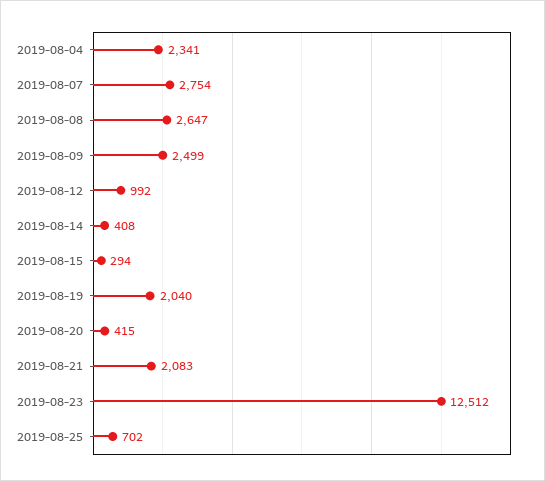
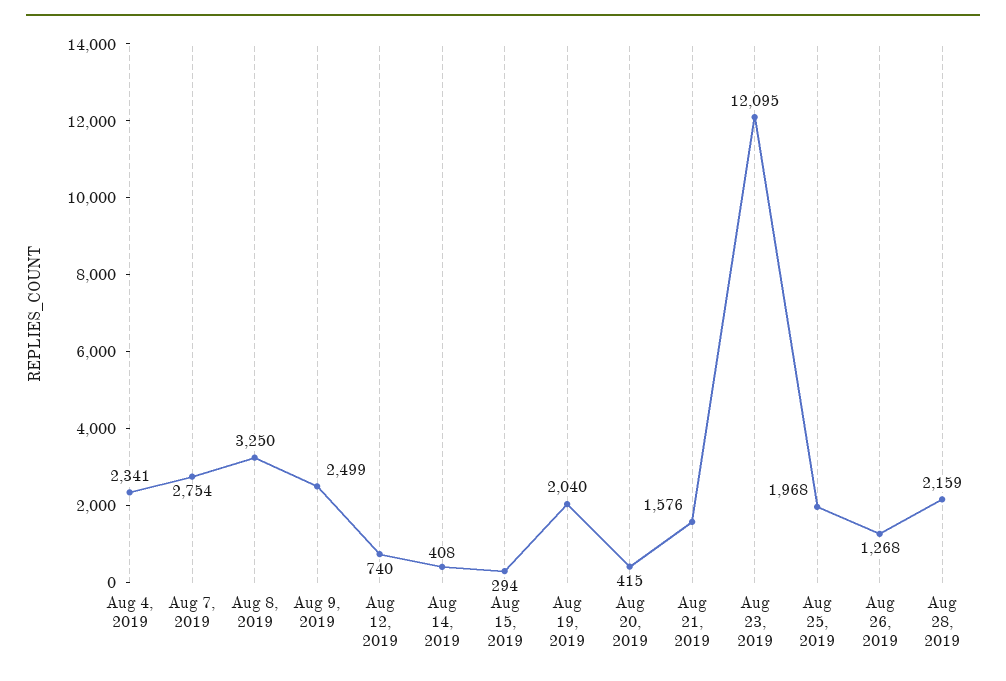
2019-08-08: 2647 -> 3250
2019-08-12: 992 -> 740
2019-08-21: 2083 -> 1576
2019-08-23: 12512 -> 12095
2019-08-25: 702 -> 1968
Aug 26, 2019: none -> 1268
Aug 28, 2019: none -> 2159

